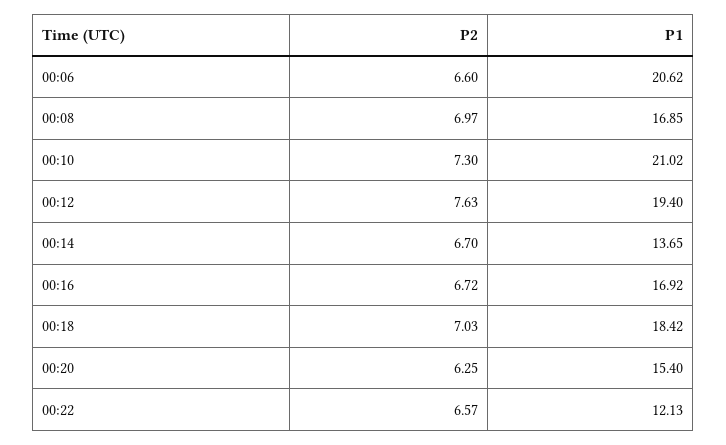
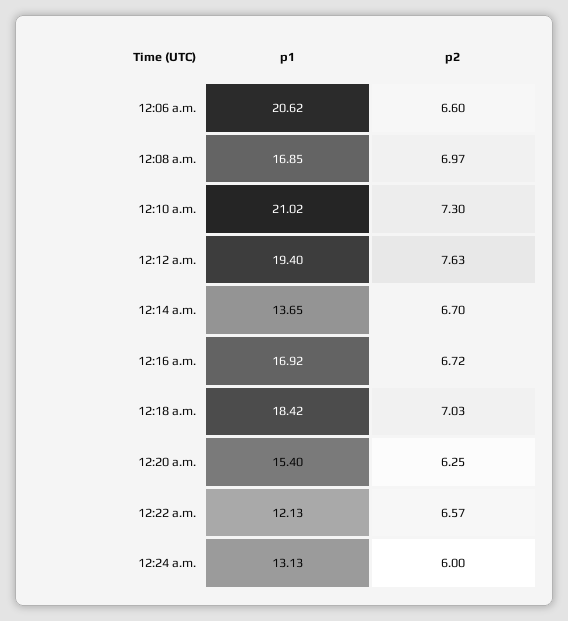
P1, 12:24 a.m.: none -> 13.13
P2, 12:24 a.m.: none -> 6

